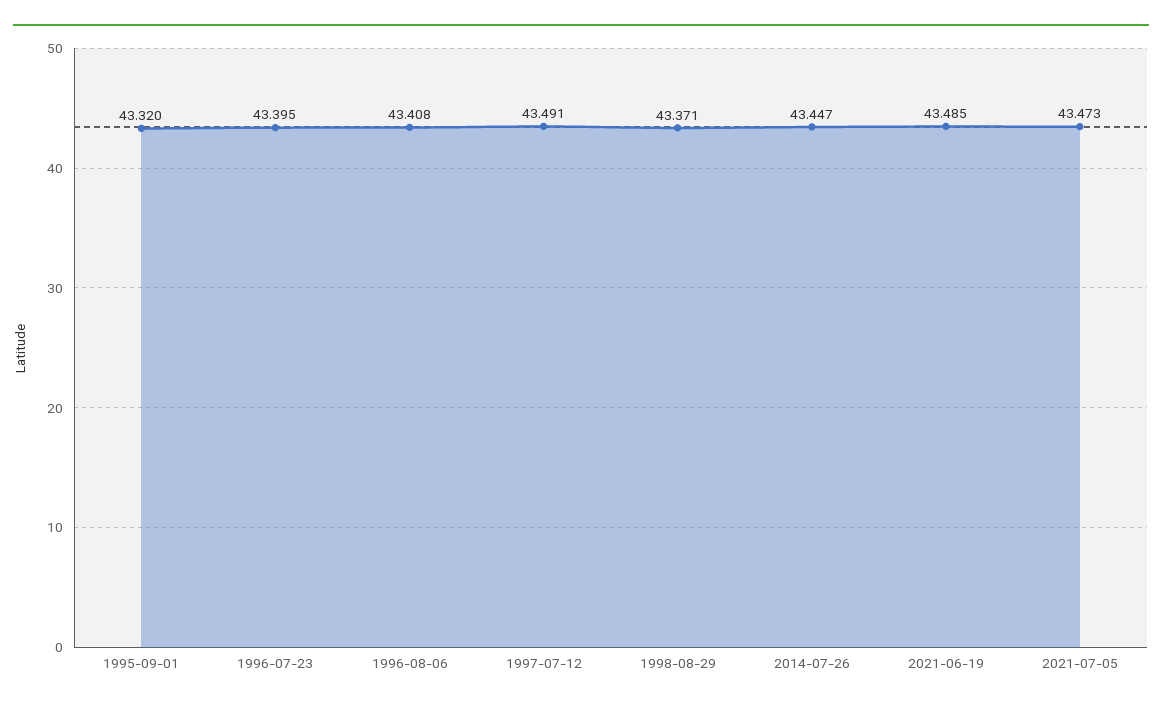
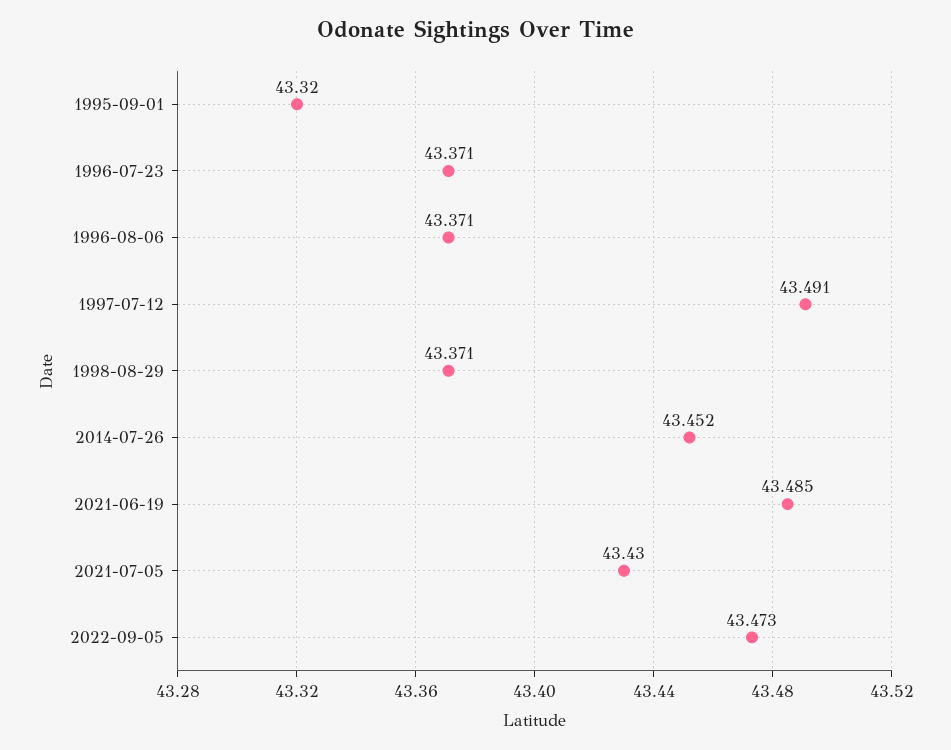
1996-07-23: 43.395 -> 43.371
1996-08-06: 43.408 -> 43.371
2014-07-26: 43.447 -> 43.452
2021-07-05: 43.473 -> 43.43
2022-09-05: none -> 43.473

